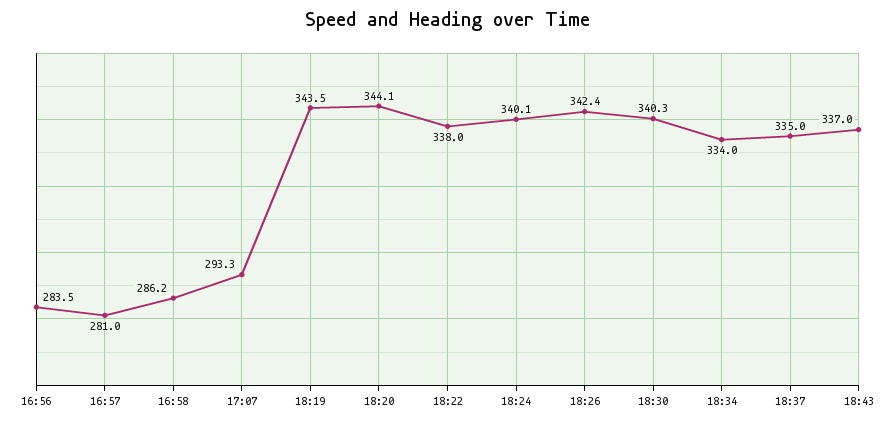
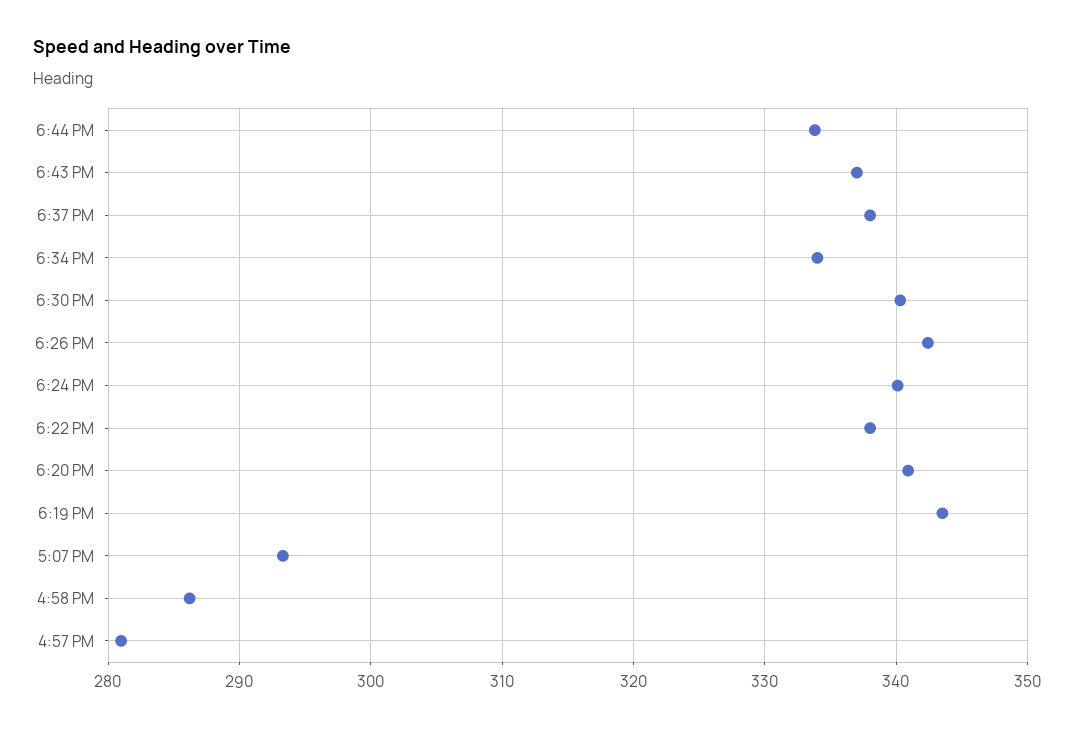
16:56: 283.5 -> none
18:20: 344.1 -> 341
18:37: 335 -> 338
6:44 PM: none -> 334

